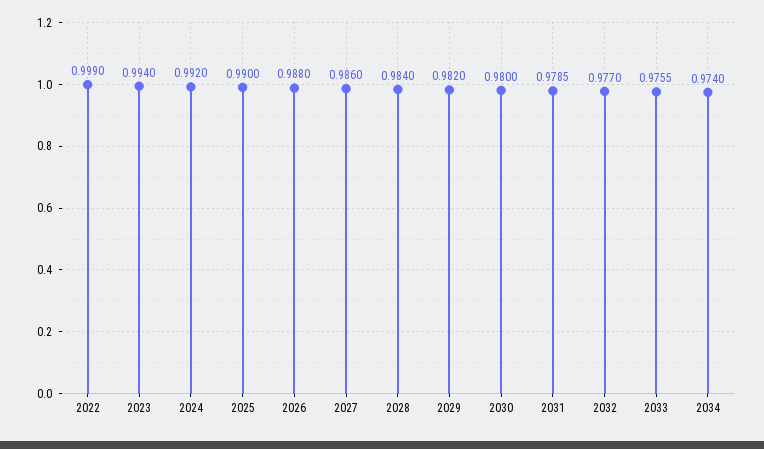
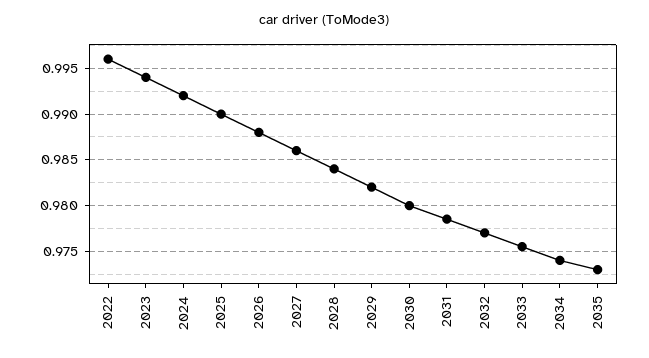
2022: 0.999 -> 0.996
2035: none -> 0.973

